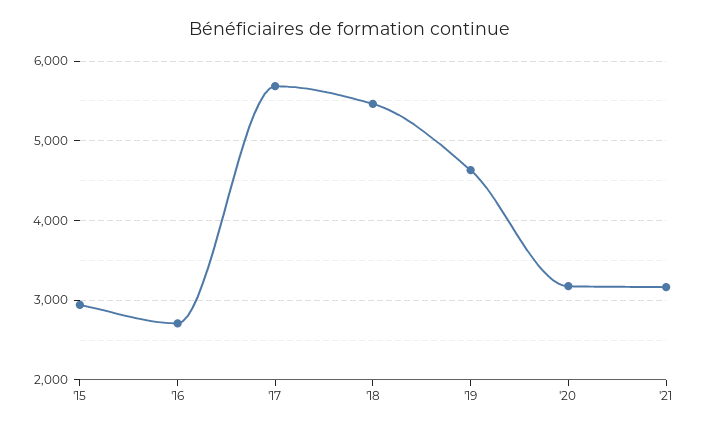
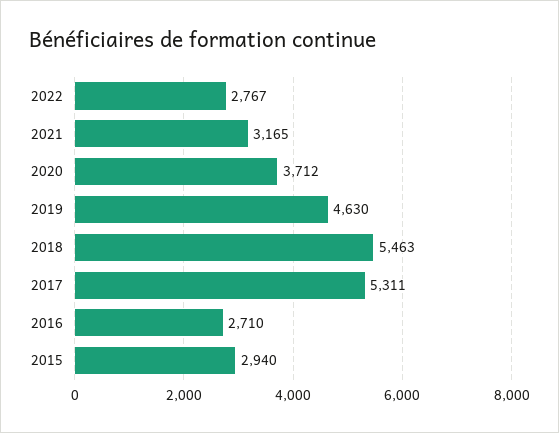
'17: 5700 -> 5311
'20: 3200 -> 3712
2022: none -> 2767

